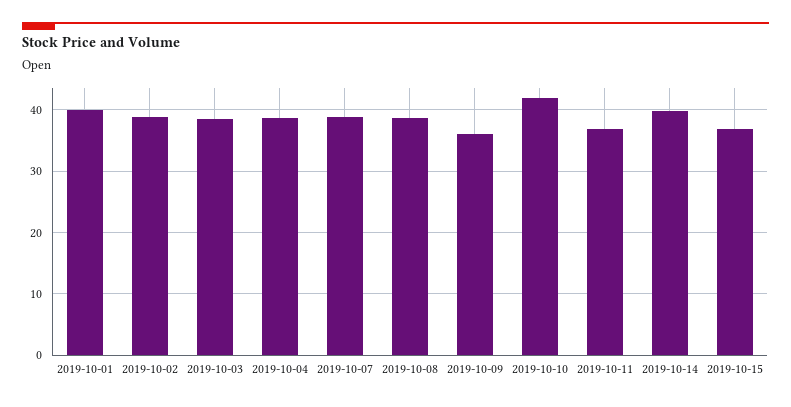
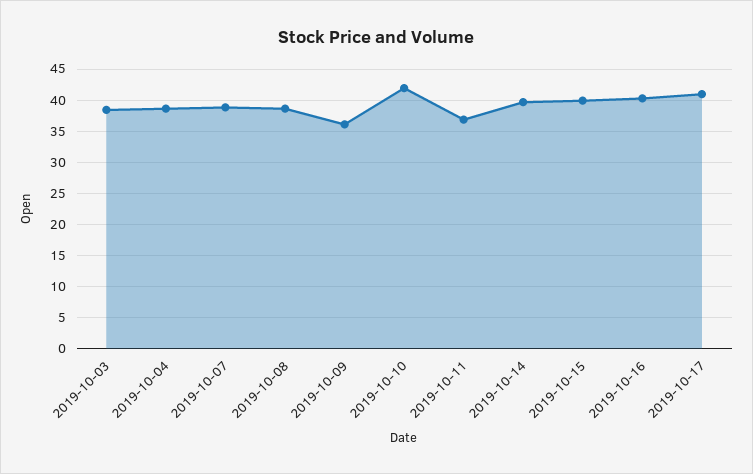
2019-10-01: 40 -> none
2019-10-02: 39 -> none
2019-10-15: 37 -> 40
2019-10-16: none -> 40
2019-10-17: none -> 41

